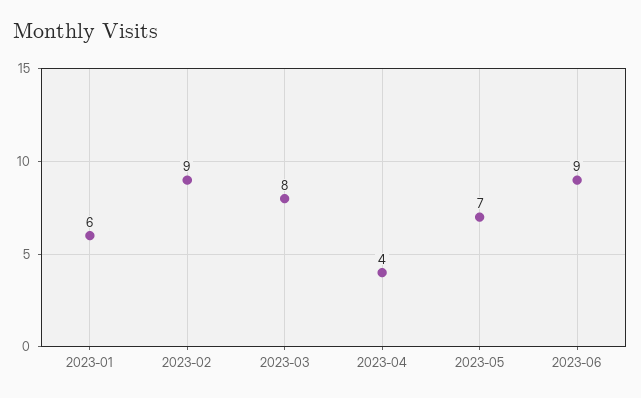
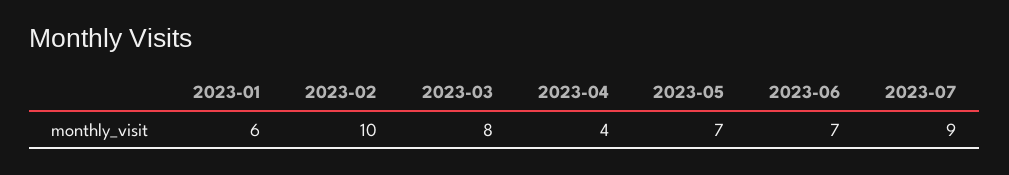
2023-02: 9 -> 10
2023-06: 9 -> 7
2023-07: none -> 9

